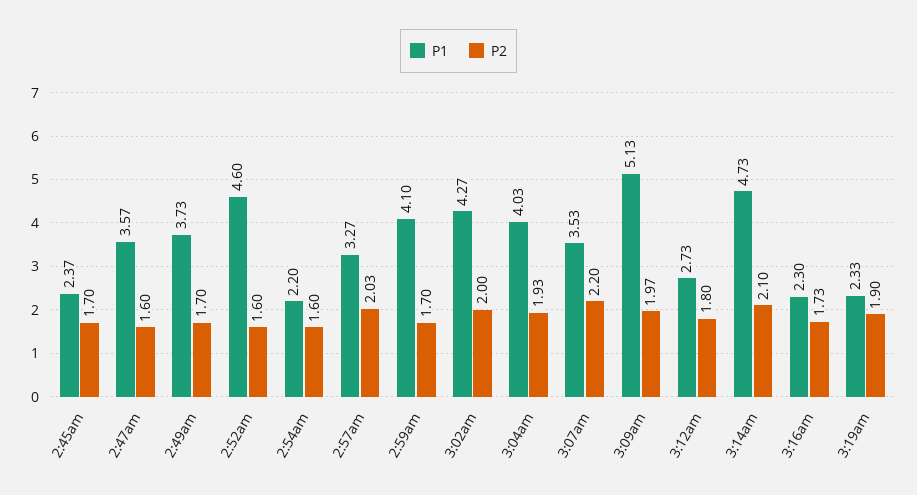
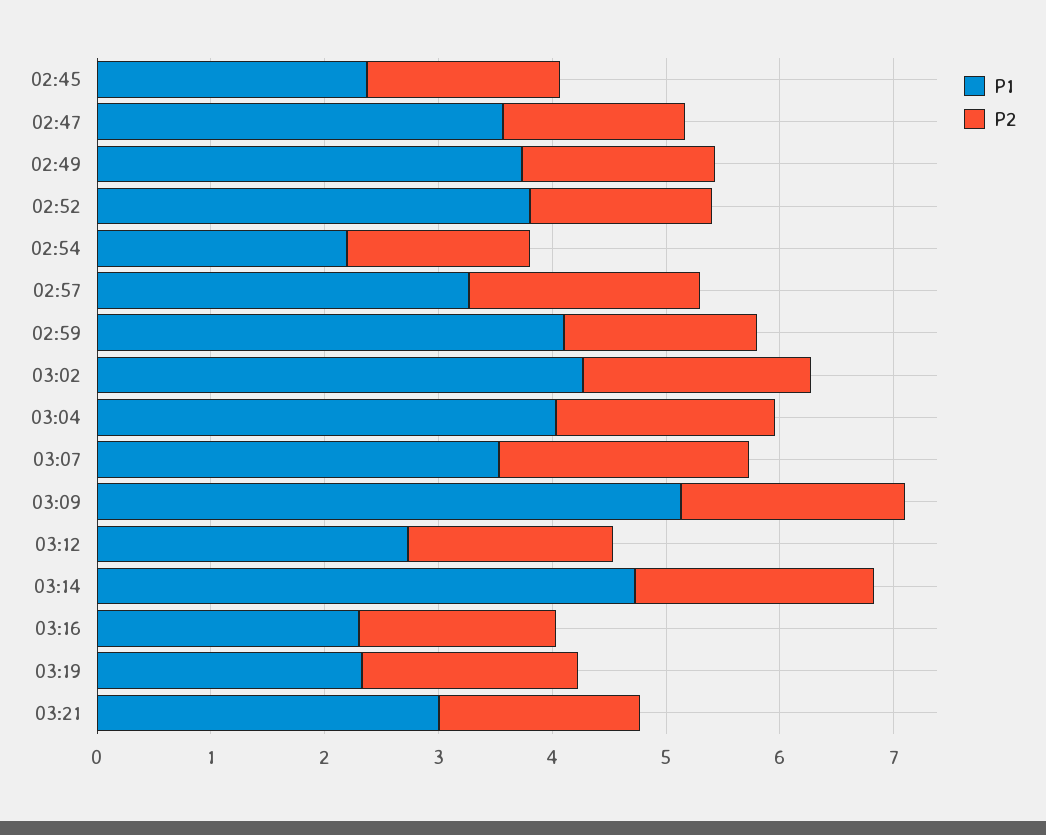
P1, 2:52am: 4.6 -> 3.8
P1, 03:21: none -> 3
P2, 03:21: none -> 1.8

